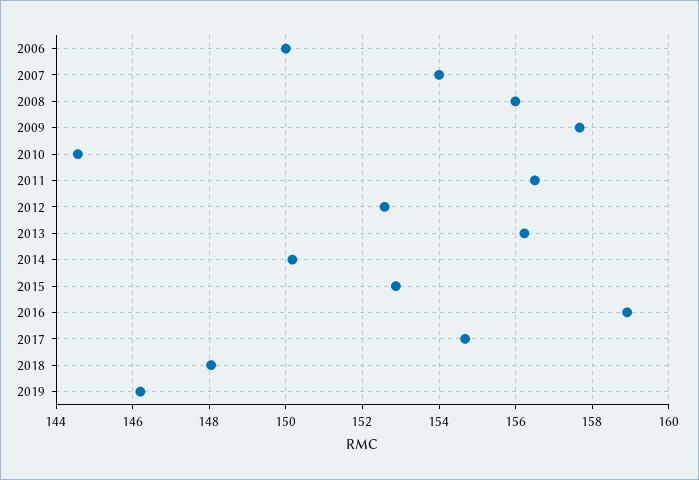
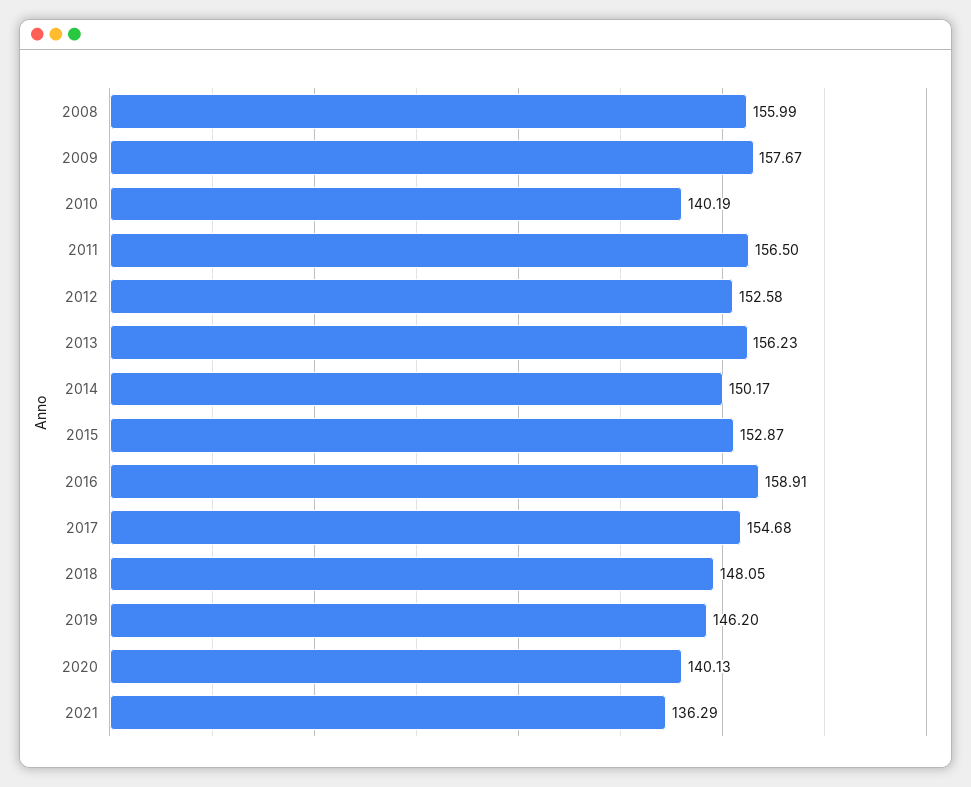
2006: 150 -> none
2007: 154 -> none
2010: 144.6 -> 140.19
2020: none -> 140.13
2021: none -> 136.29

